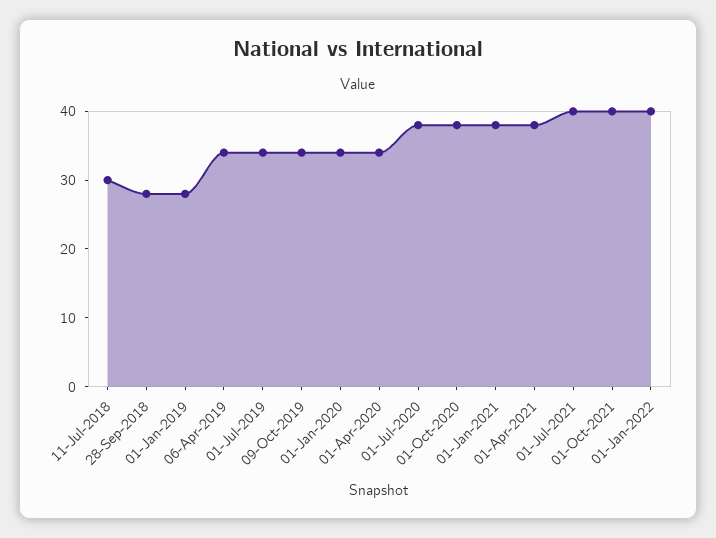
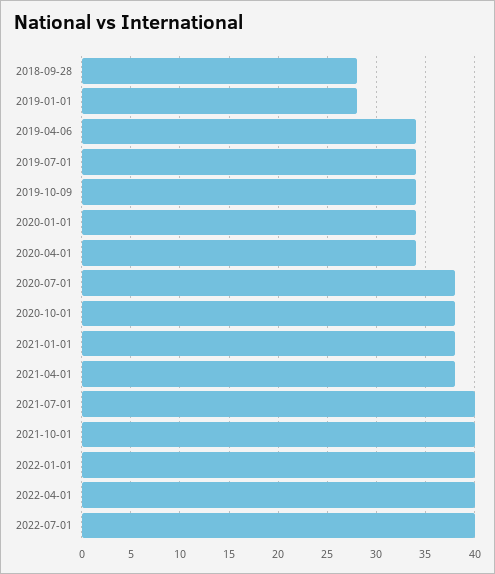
11-Jul-2018: 30 -> none
2022-04-01: none -> 40
2022-07-01: none -> 40

